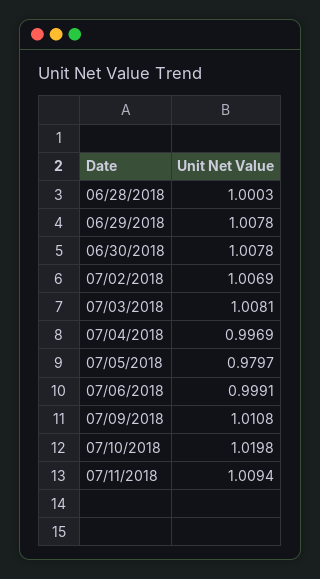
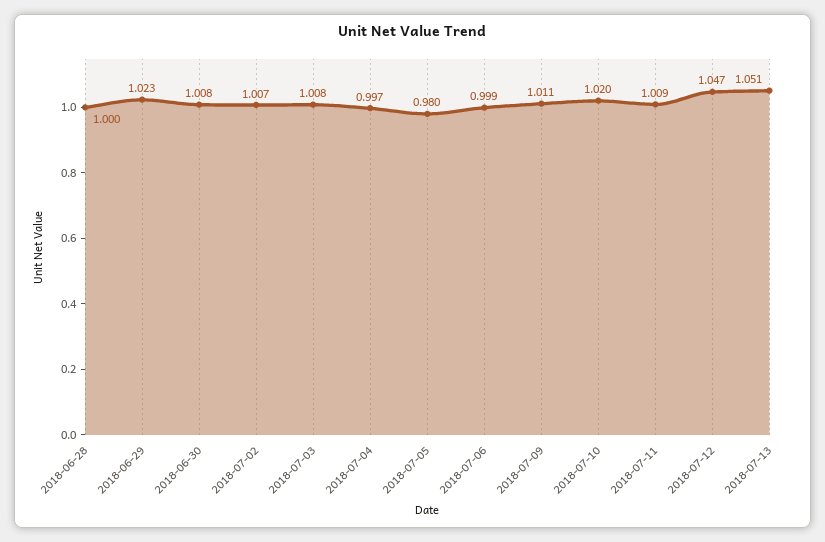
06/29/2018: 1.0078 -> 1.023
2018-07-12: none -> 1.047
2018-07-13: none -> 1.051

